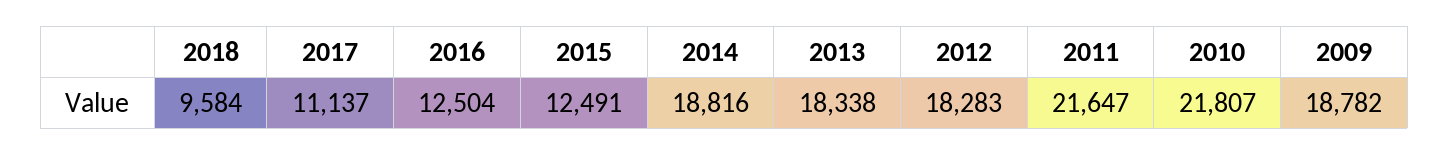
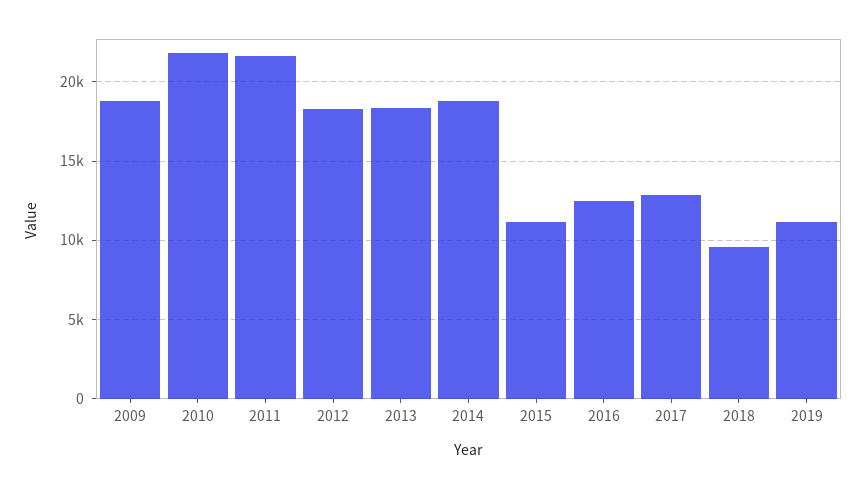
2017: 11137 -> 13000
2015: 12491 -> 11000
2019: none -> 11000

